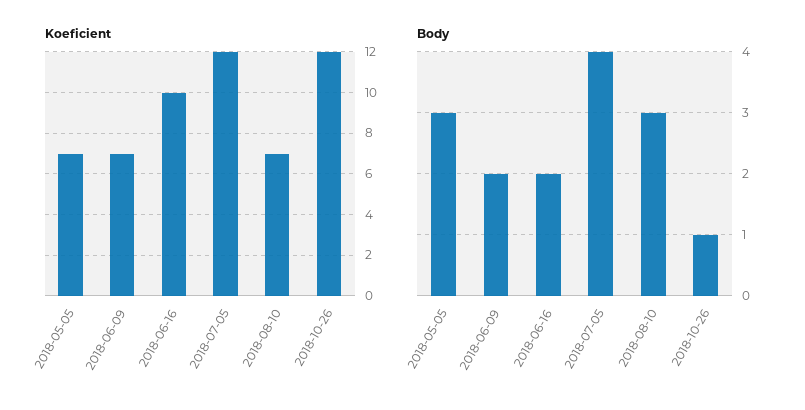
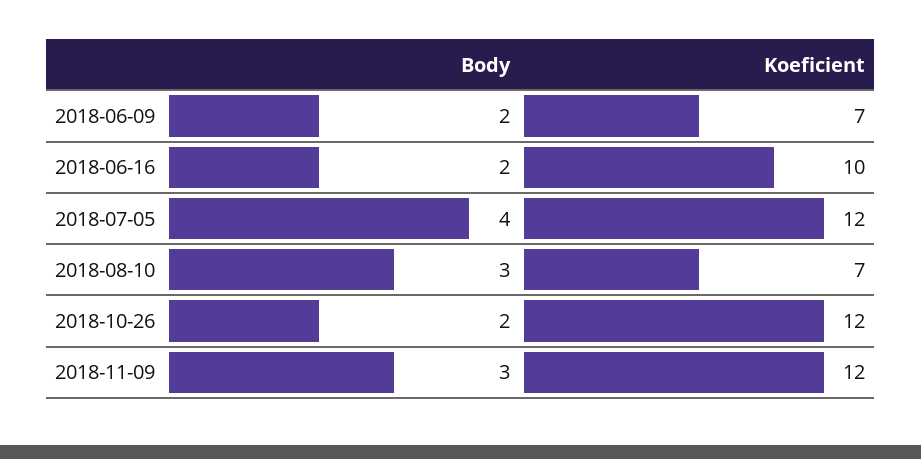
Koeficient, 2018-05-05: 7 -> none
Body, 2018-05-05: 3 -> none
Body, 2018-10-26: 1 -> 2
Body, 2018-11-09: none -> 3
Koeficient, 2018-11-09: none -> 12

